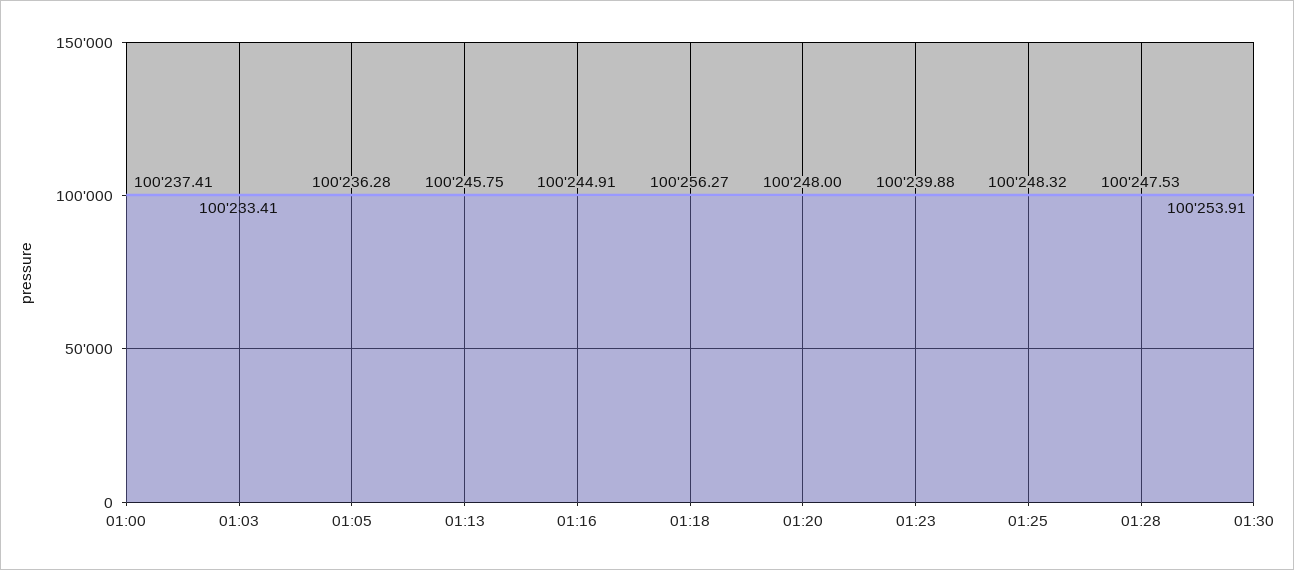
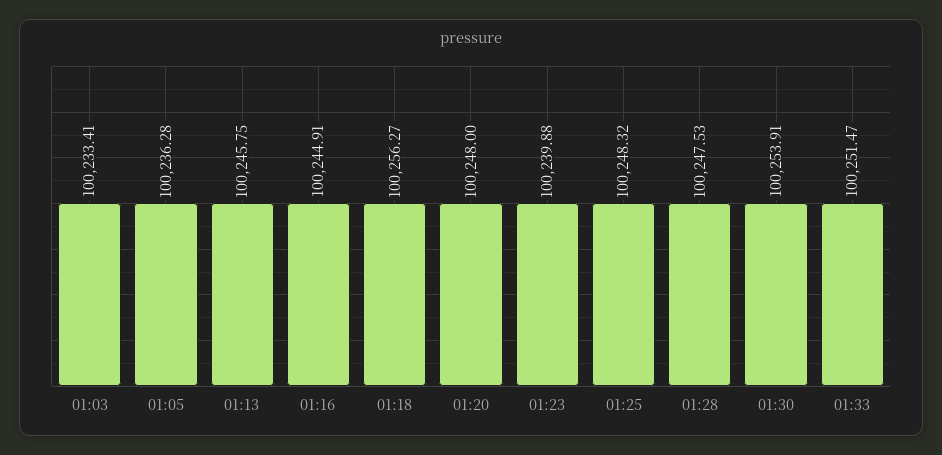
01:00: 100237.41 -> none
01:33: none -> 100251.47

